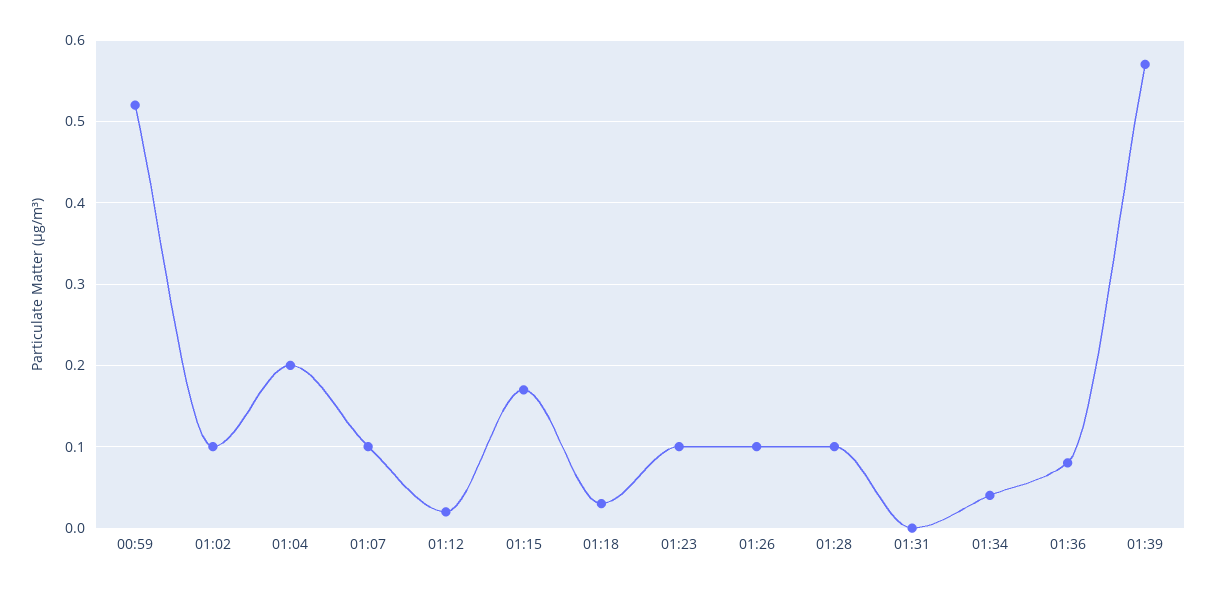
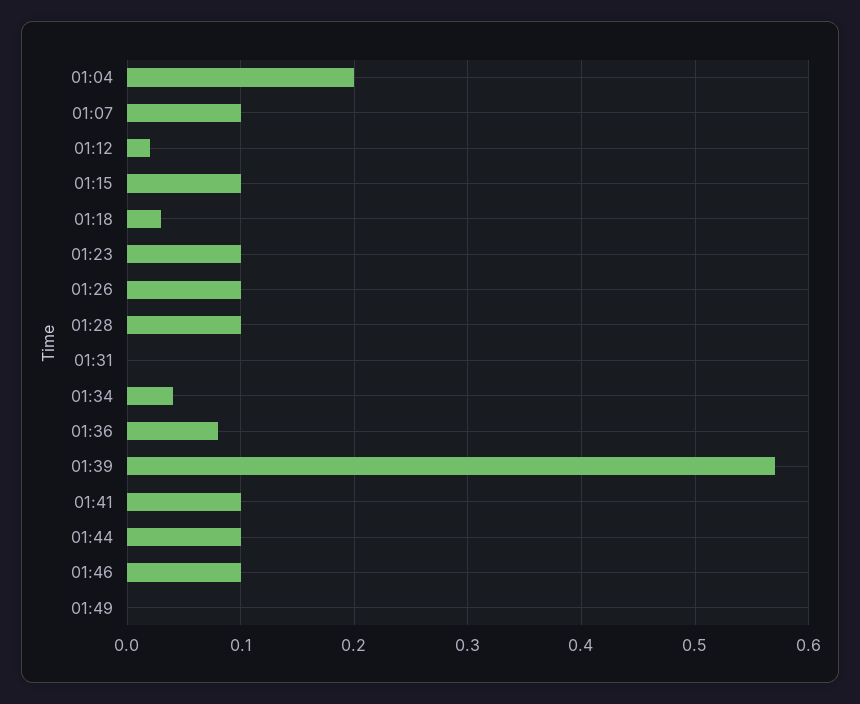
00:59: 0.52 -> none
01:02: 0.1 -> none
01:15: 0.17 -> 0.1
01:41: none -> 0.1
01:44: none -> 0.1
01:46: none -> 0.1
01:49: none -> 0

